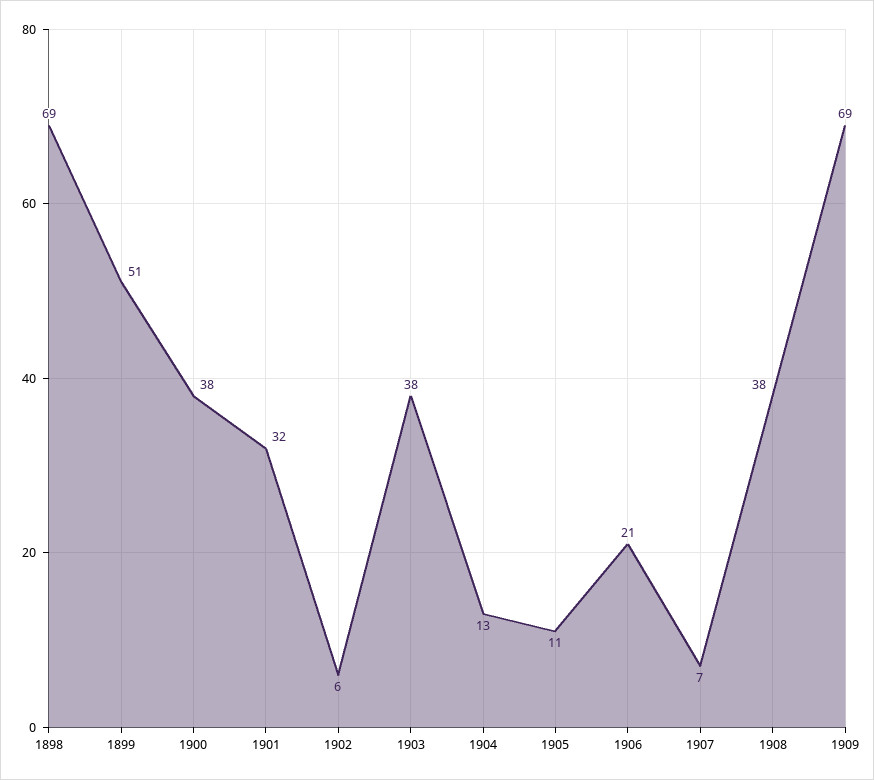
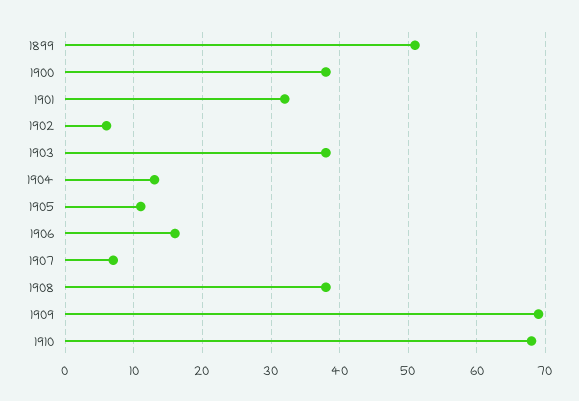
1898: 69 -> none
1906: 21 -> 16
1910: none -> 68

